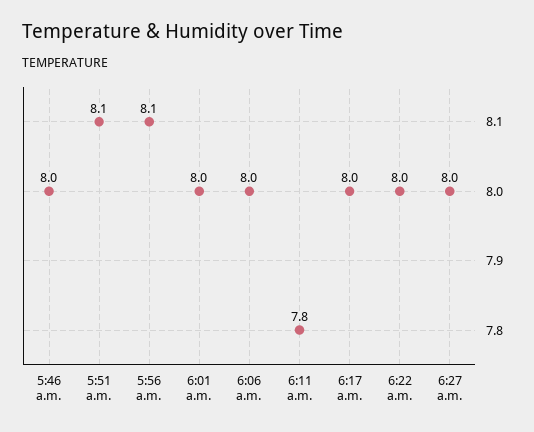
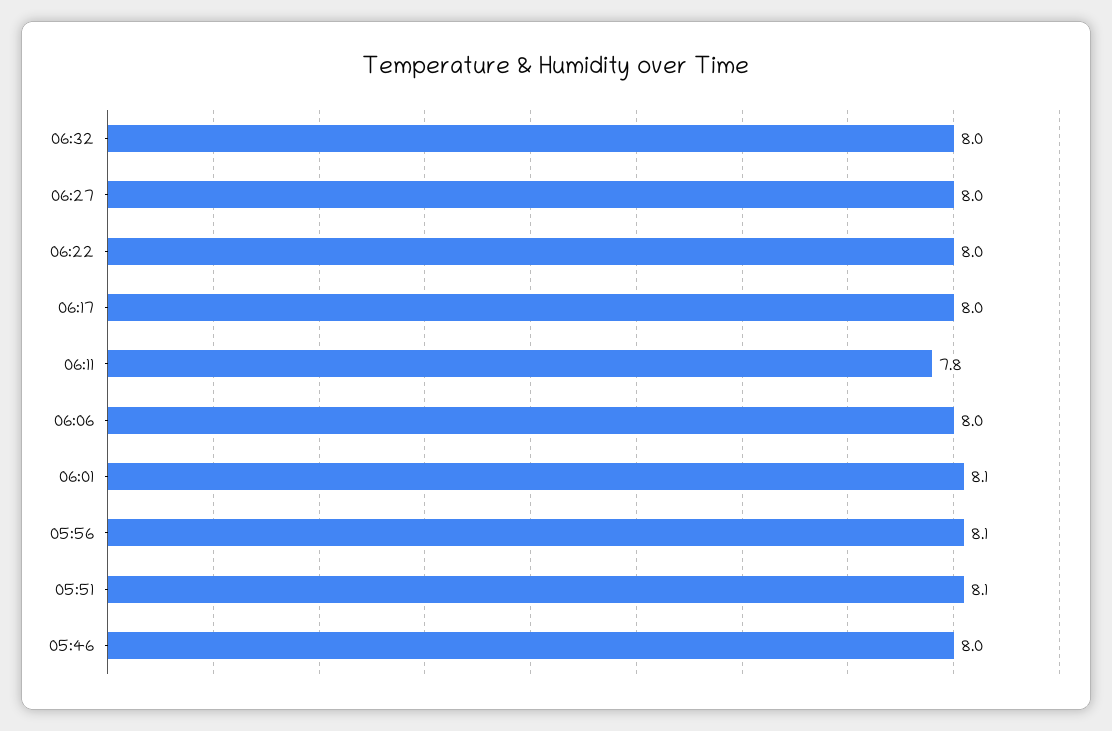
6:01 a.m.: 8 -> 8.1
06:32: none -> 8

